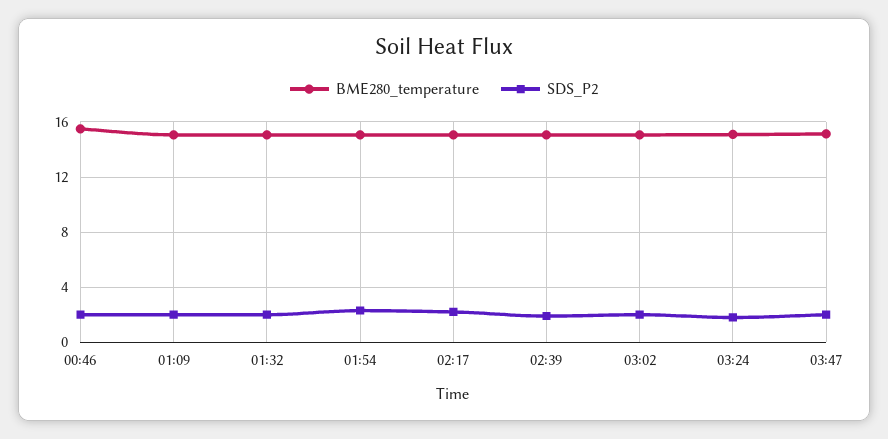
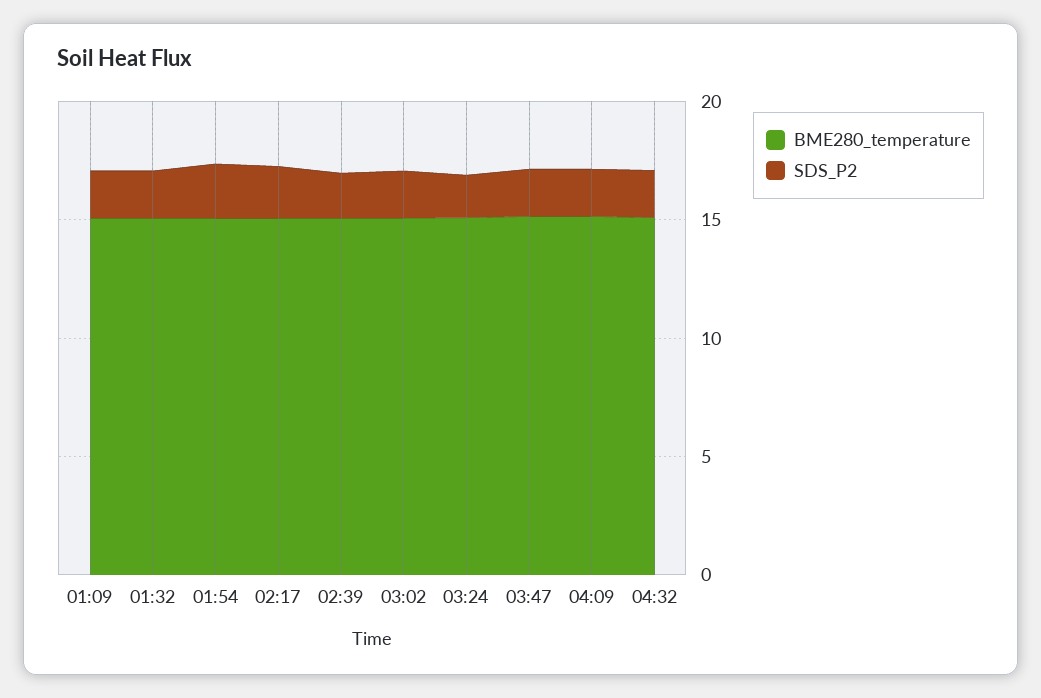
BME280_temperature, 00:46: 15.5 -> none
SDS_P2, 00:46: 2 -> none
BME280_temperature, 04:09: none -> 15
SDS_P2, 04:09: none -> 2
BME280_temperature, 04:32: none -> 15
SDS_P2, 04:32: none -> 2

